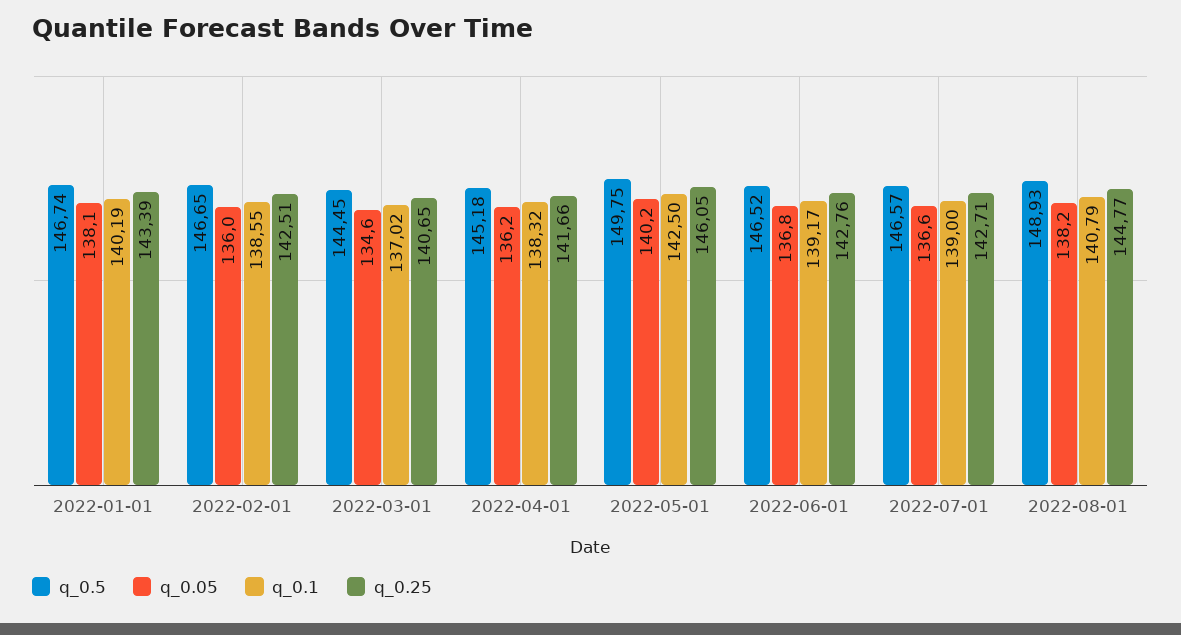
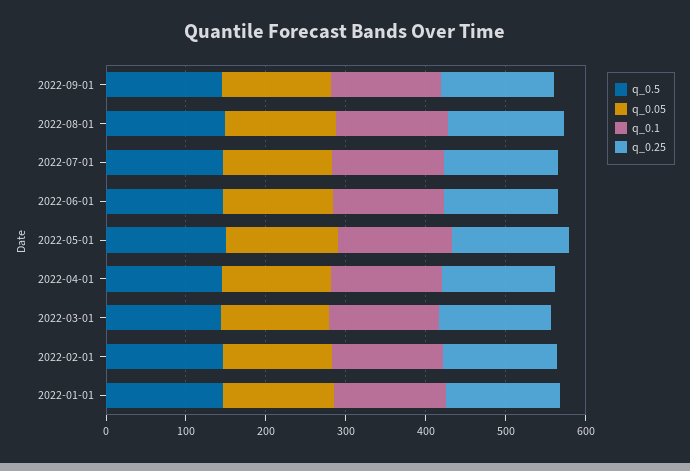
q_0.5, 2022-09-01: none -> 140
q_0.05, 2022-09-01: none -> 140
q_0.1, 2022-09-01: none -> 140
q_0.25, 2022-09-01: none -> 140

